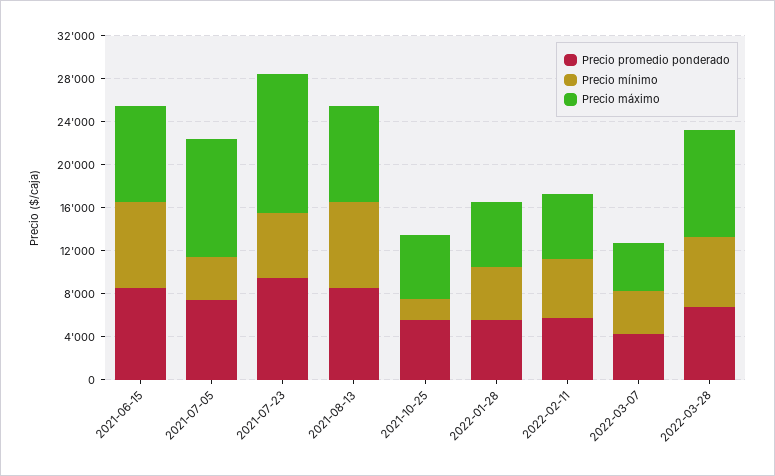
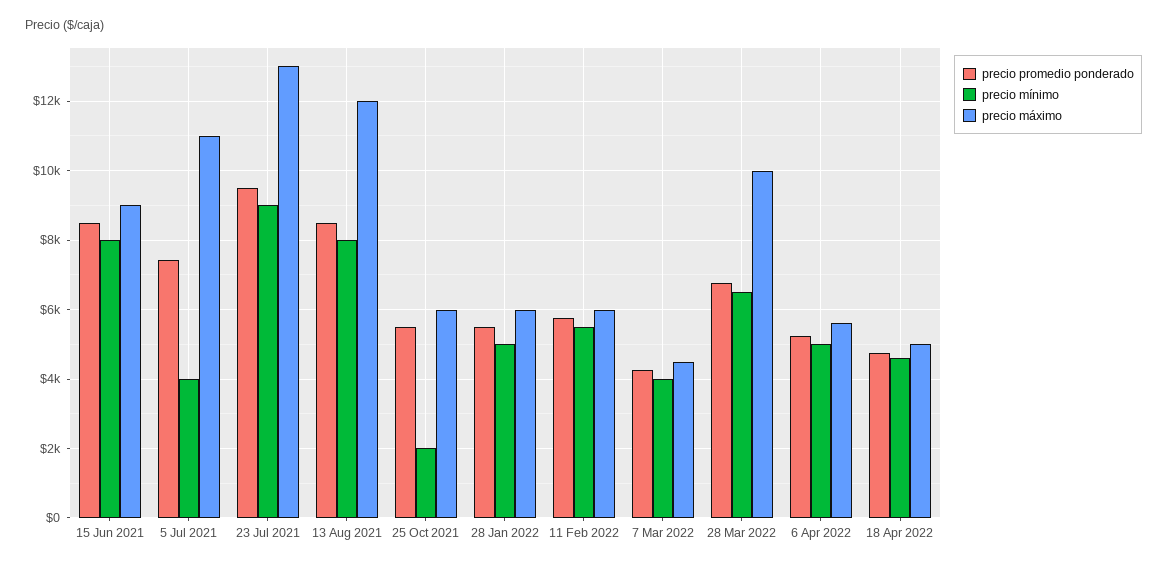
Precio mínimo, 2021-07-23: 6000 -> 9000
Precio máximo, 2021-08-13: 9000 -> 12000
Precio promedio ponderado, 6 Apr 2022: none -> 5200
Precio mínimo, 6 Apr 2022: none -> 5000
Precio máximo, 6 Apr 2022: none -> 5600
Precio promedio ponderado, 18 Apr 2022: none -> 4800
Precio mínimo, 18 Apr 2022: none -> 4600
Precio máximo, 18 Apr 2022: none -> 5000

